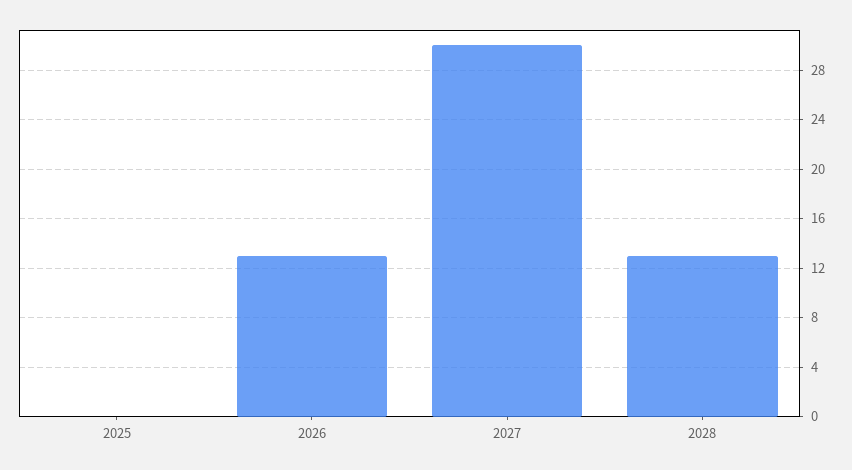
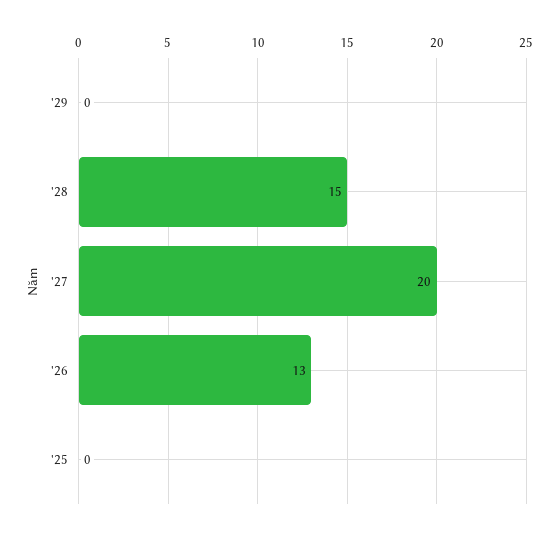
2027: 30 -> 20
2028: 13 -> 15
'29: none -> 0

